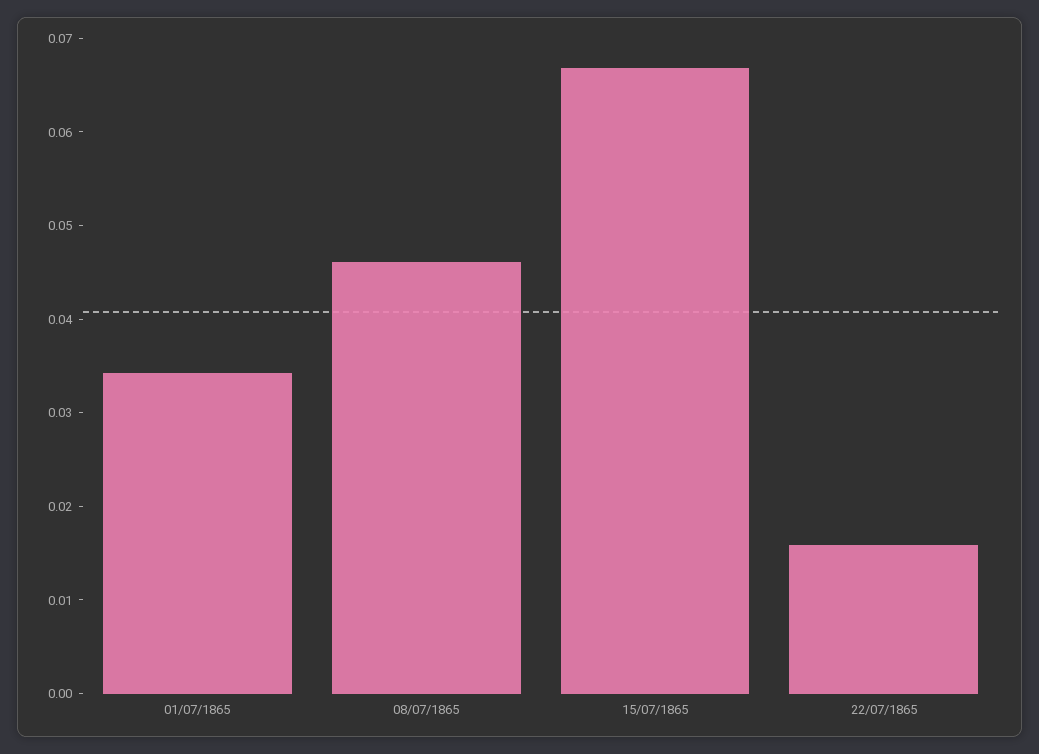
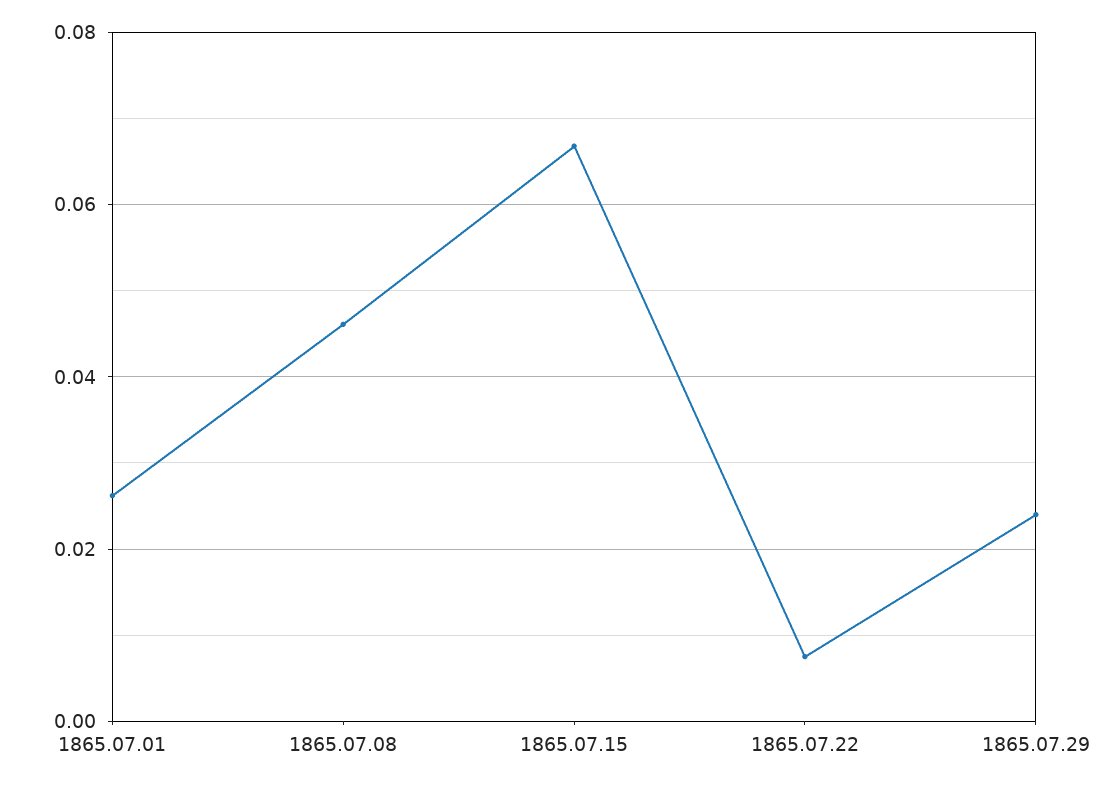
01/07/1865: 0.034 -> 0.026
22/07/1865: 0.016 -> 0.008
1865.07.29: none -> 0.024

